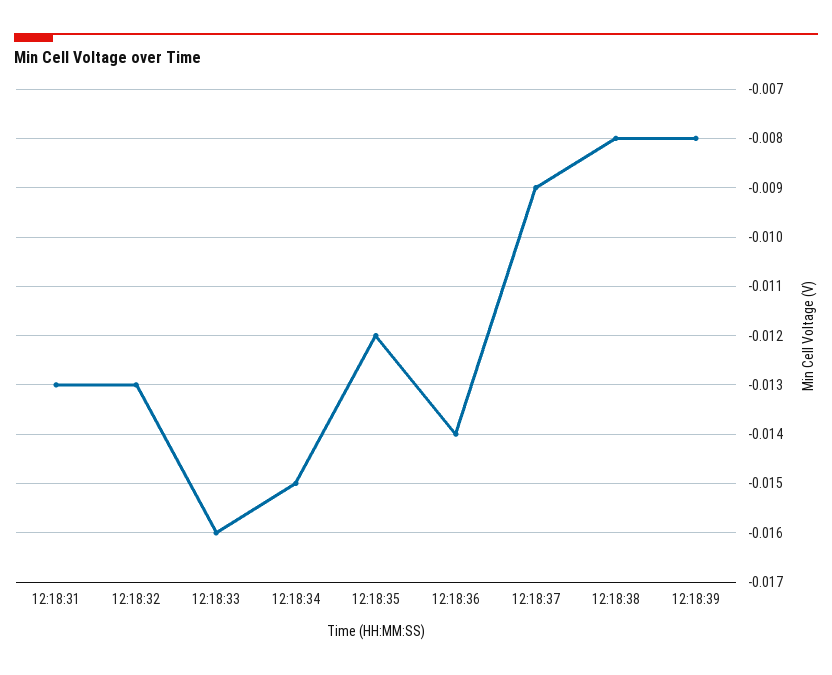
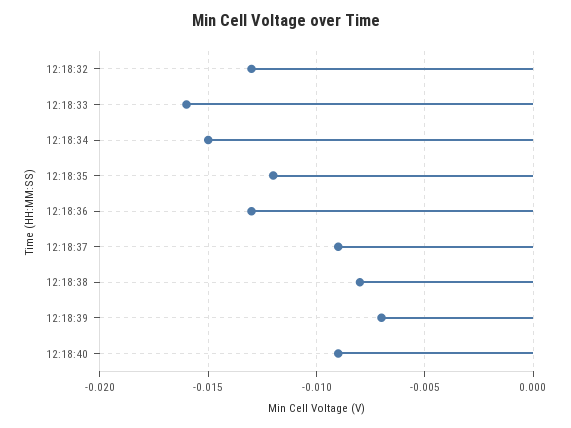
12:18:31: -0.013 -> none
12:18:36: -0.014 -> -0.013
12:18:39: -0.008 -> -0.007
12:18:40: none -> -0.009

